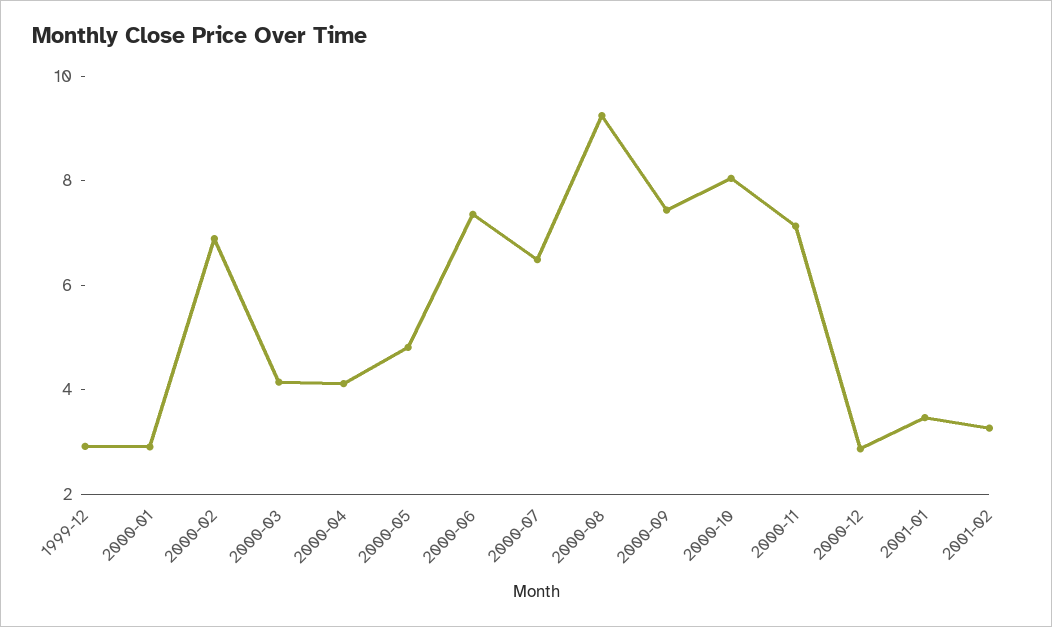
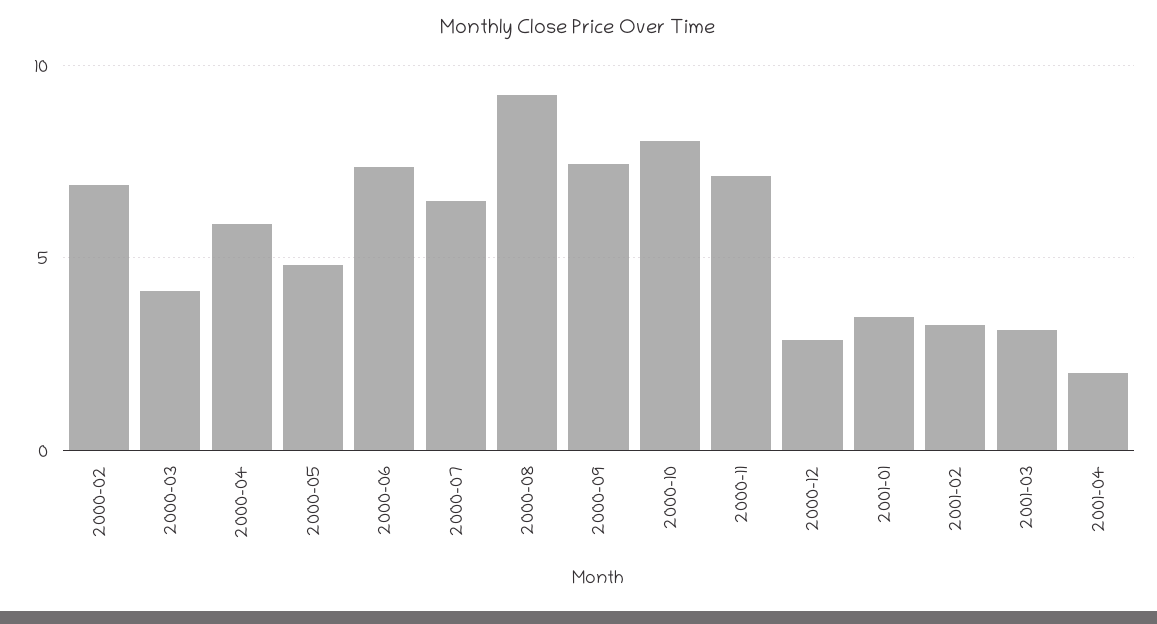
1999-12: 3 -> none
2000-01: 3 -> none
2000-04: 4 -> 6
2001-03: none -> 3
2001-04: none -> 2

